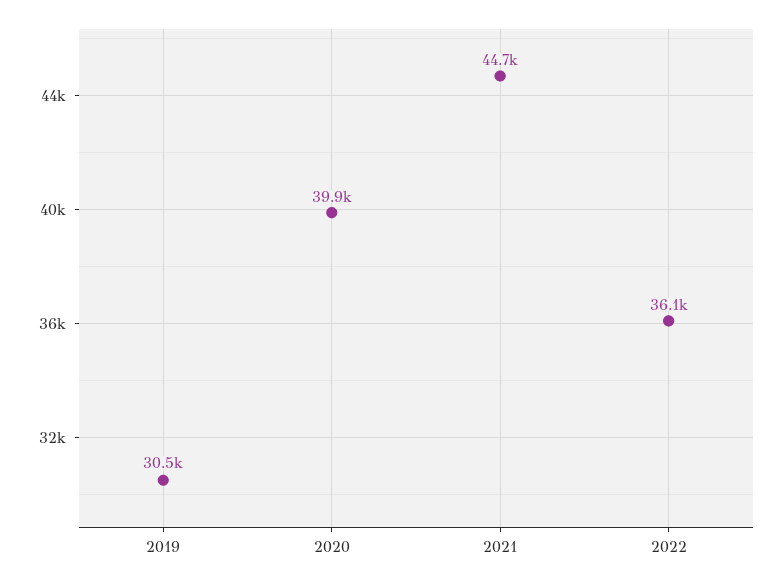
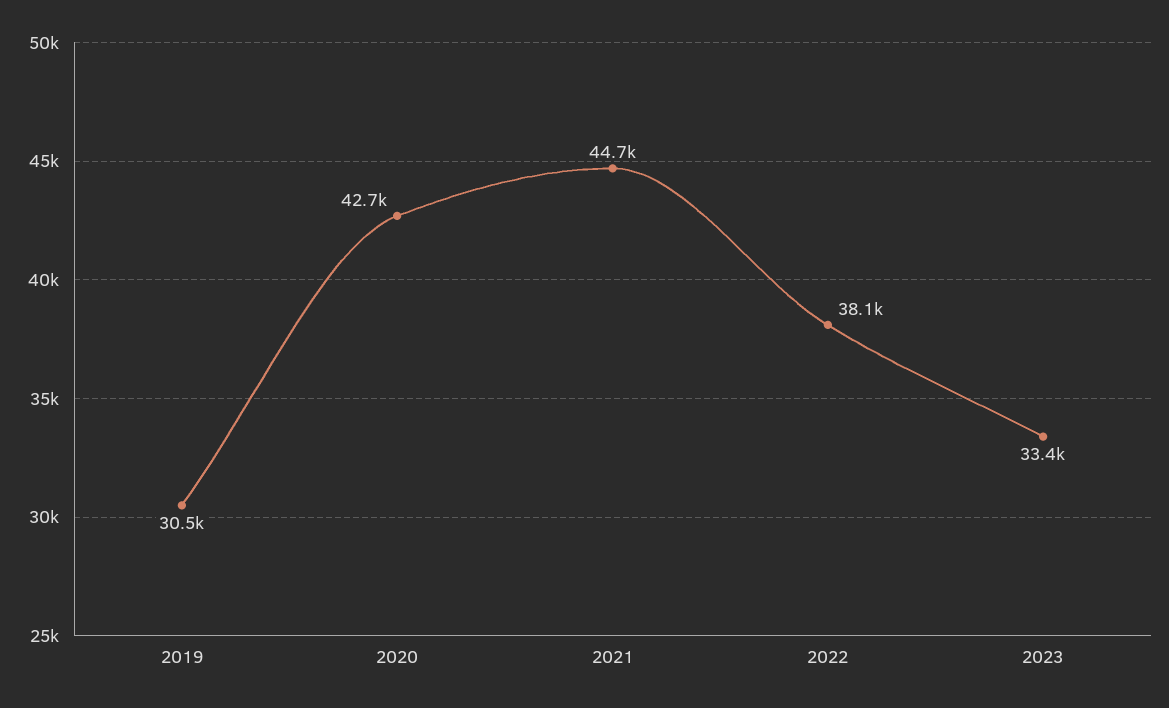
2020: 39900 -> 42700
2022: 36100 -> 38100
2023: none -> 33400

